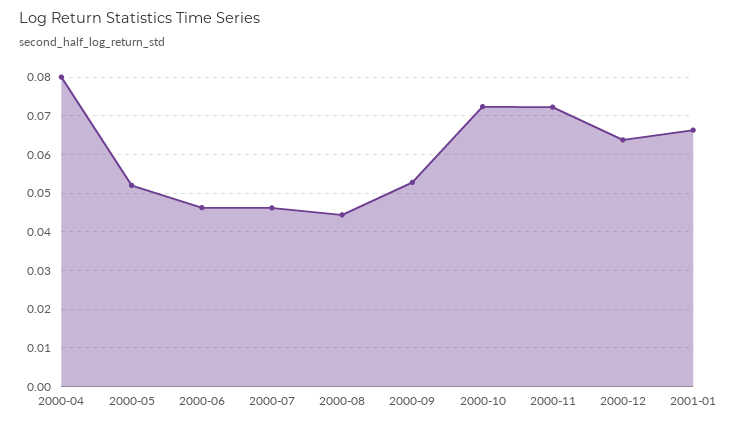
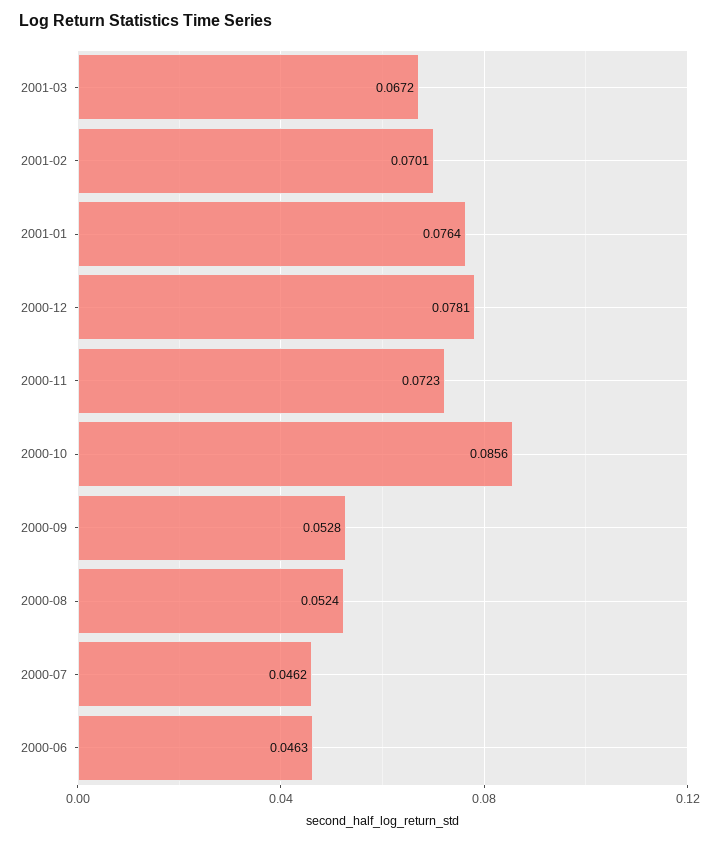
2000-04: 0.08 -> none
2000-05: 0.052 -> none
2000-08: 0.044 -> 0.0524
2000-10: 0.072 -> 0.0856
2000-12: 0.064 -> 0.0781
2001-01: 0.066 -> 0.0764
2001-03: none -> 0.0672
2001-02: none -> 0.0701

